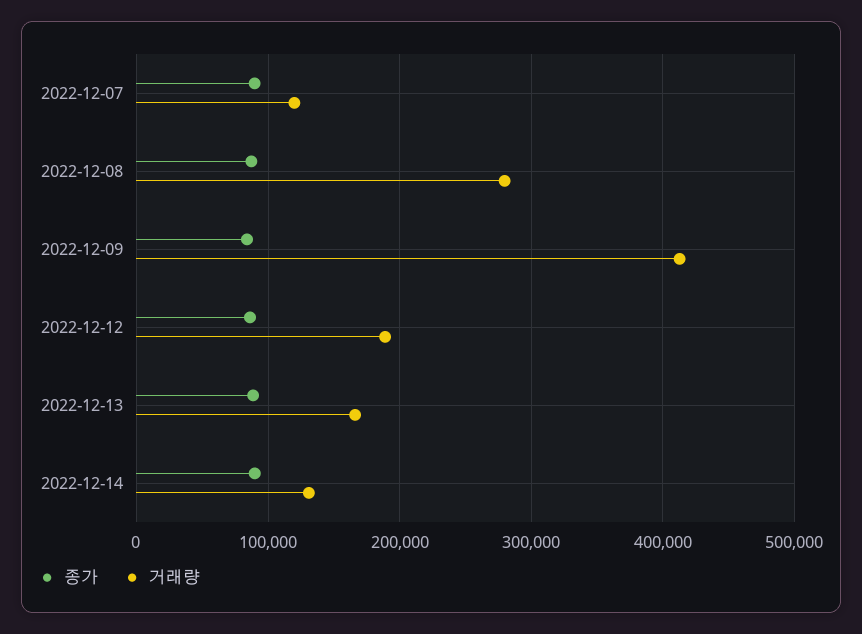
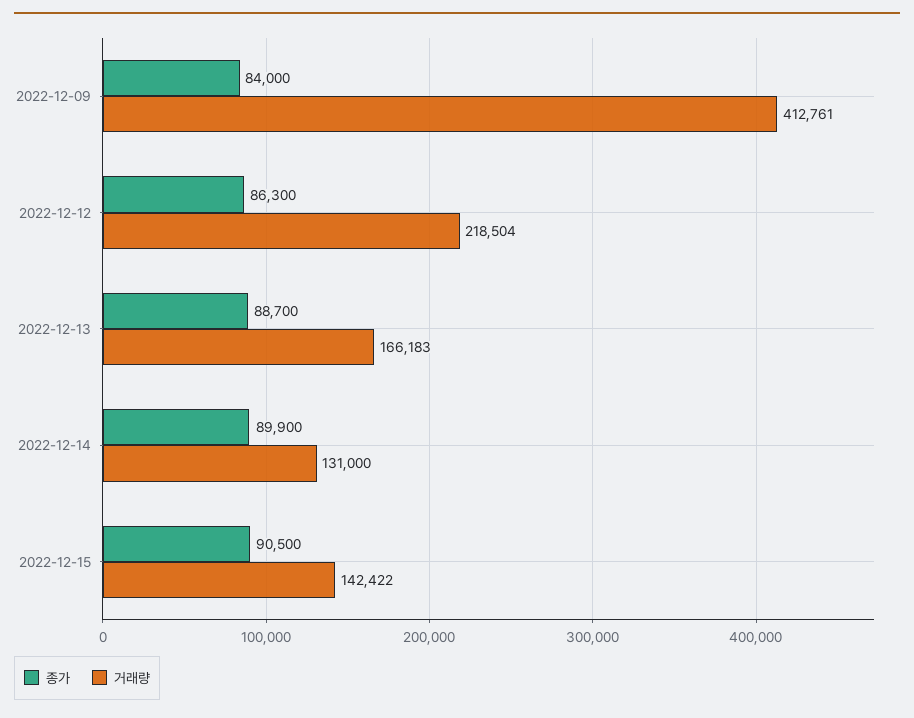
종가, 2022-12-07: 90000 -> none
거래량, 2022-12-07: 120000 -> none
종가, 2022-12-08: 90000 -> none
거래량, 2022-12-08: 280000 -> none
거래량, 2022-12-12: 190000 -> 218504
종가, 2022-12-15: none -> 90500
거래량, 2022-12-15: none -> 142422

